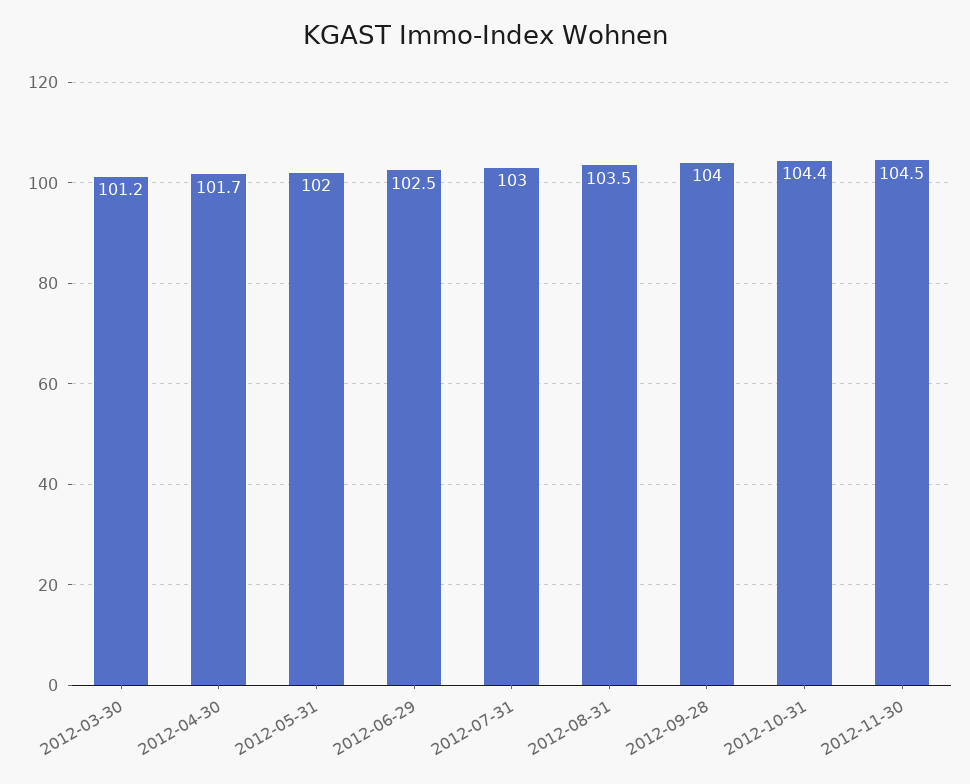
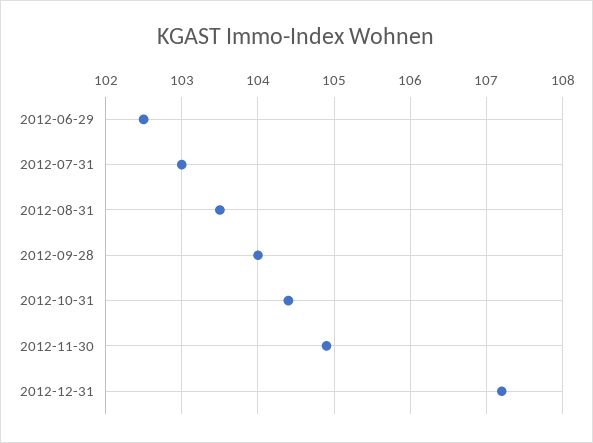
2012-03-30: 101.2 -> none
2012-04-30: 101.7 -> none
2012-05-31: 102 -> none
2012-11-30: 104.5 -> 104.9
2012-12-31: none -> 107.2

